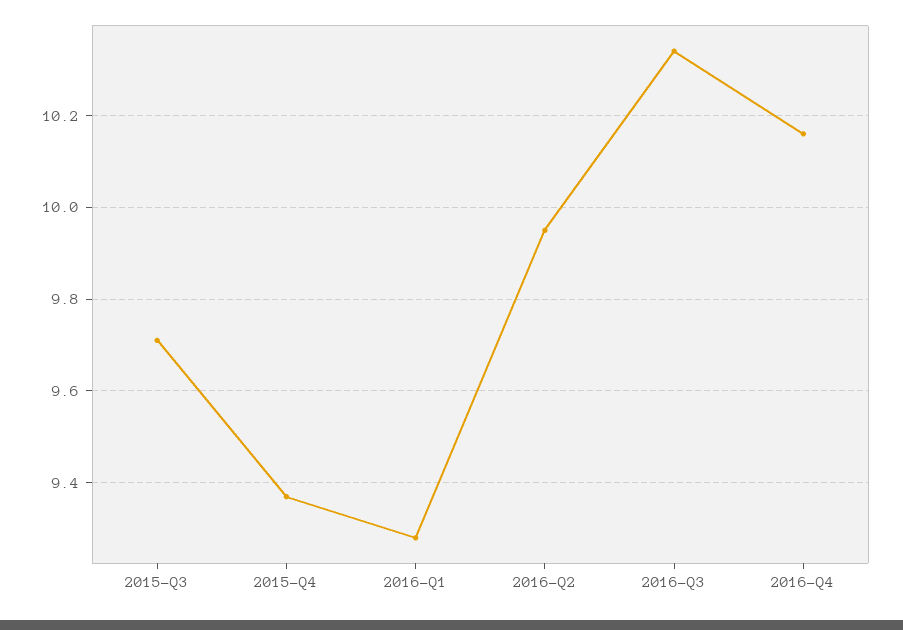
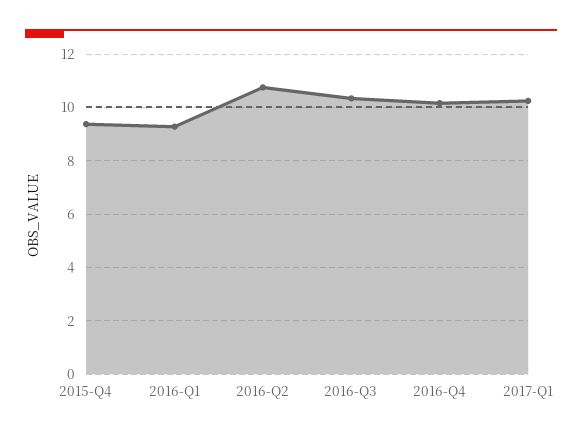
2015-Q3: 9.7 -> none
2016-Q2: 9.95 -> 10.75
2017-Q1: none -> 10.25

